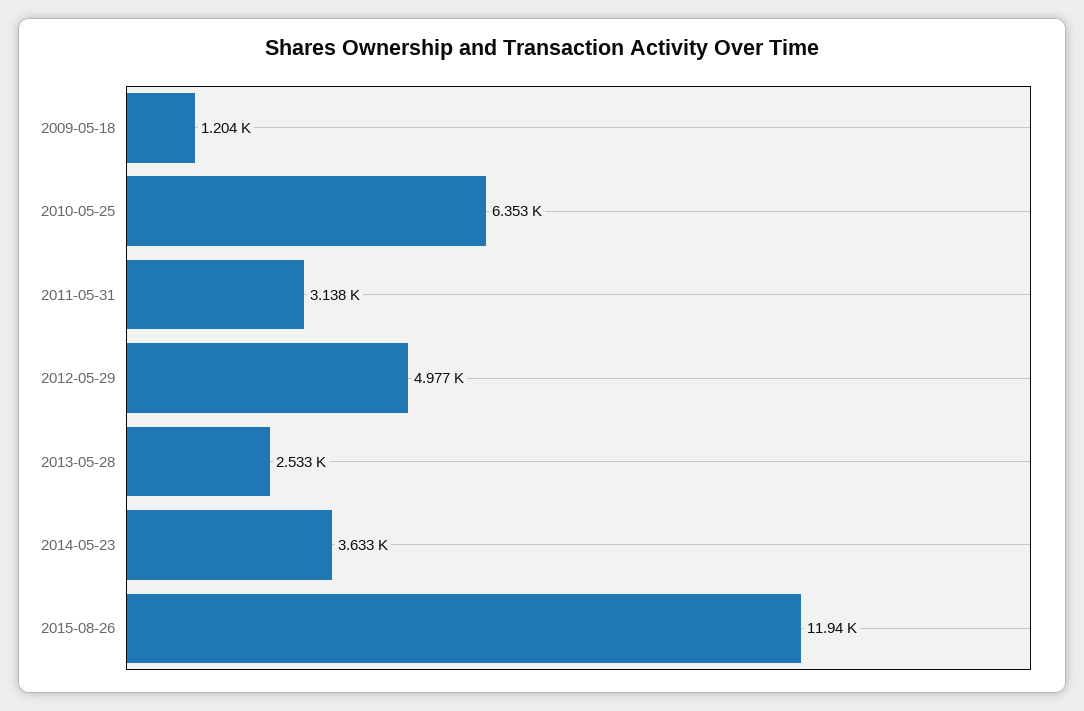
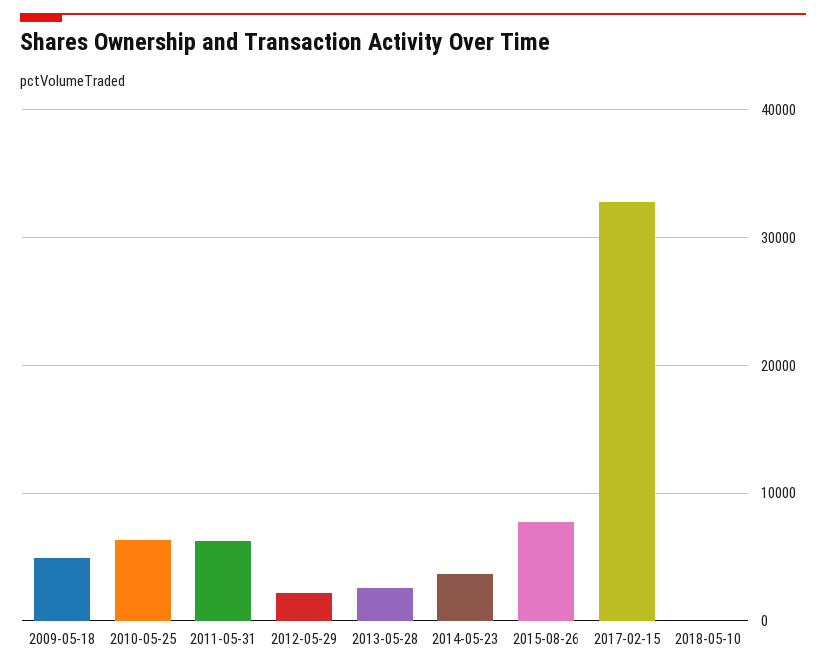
2009-05-18: 1204 -> 5000
2011-05-31: 3138 -> 6000
2012-05-29: 4977 -> 2000
2015-08-26: 11940 -> 8000
2017-02-15: none -> 33000
2018-05-10: none -> 0

